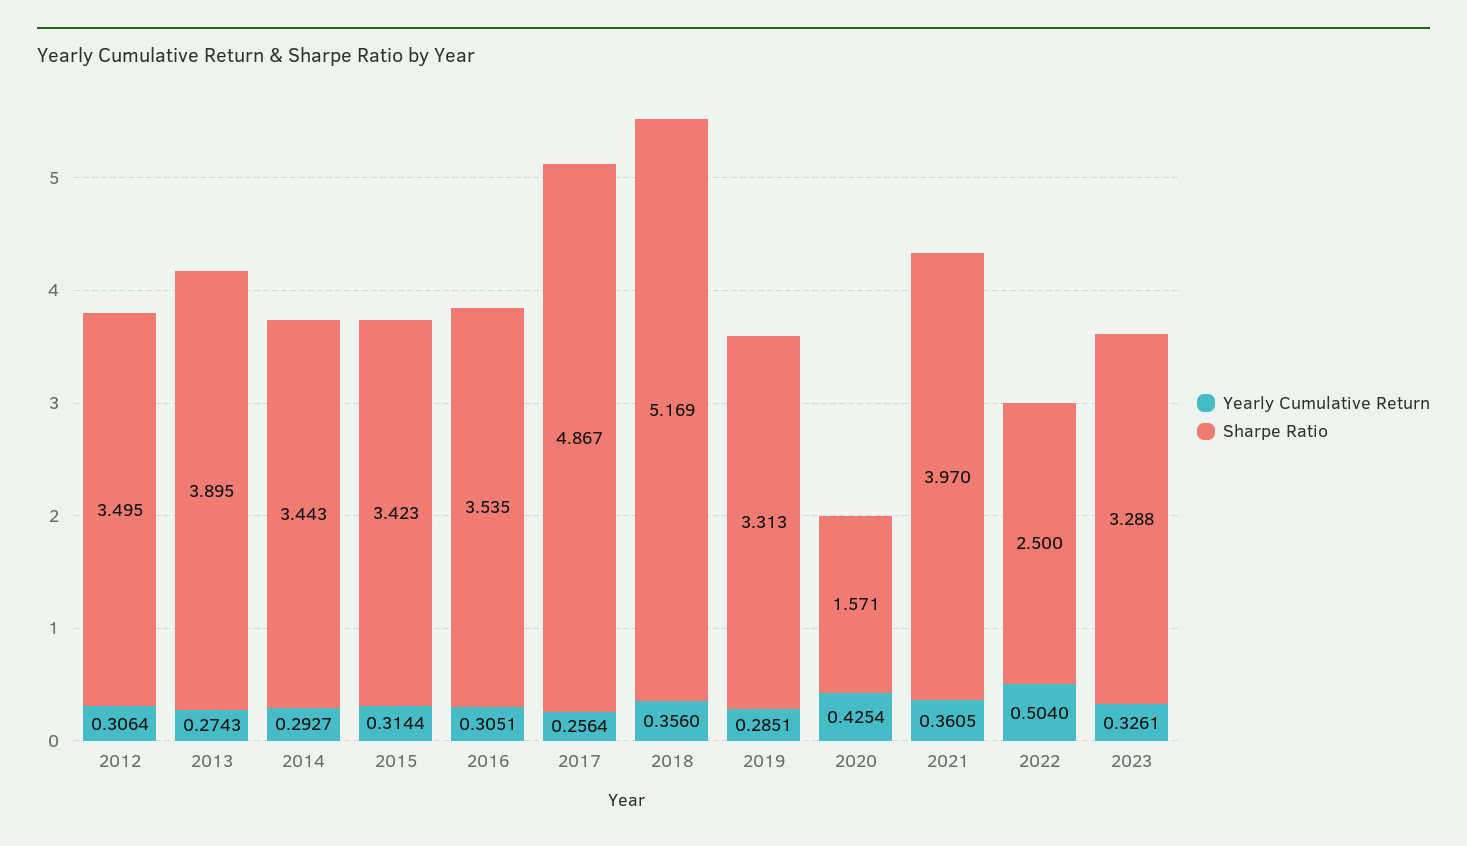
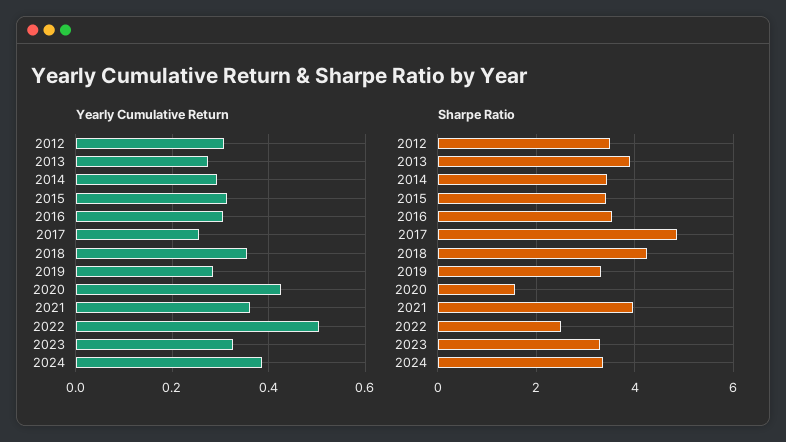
Sharpe Ratio, 2018: 5.169 -> 4.2
Yearly Cumulative Return, 2024: none -> 0.38
Sharpe Ratio, 2024: none -> 3.4

